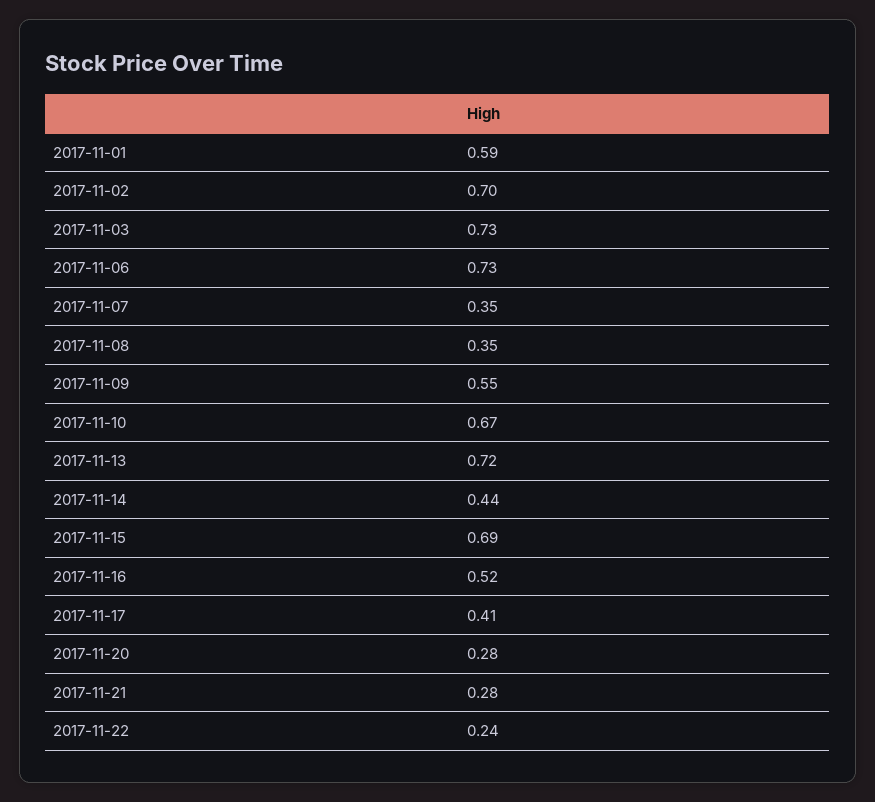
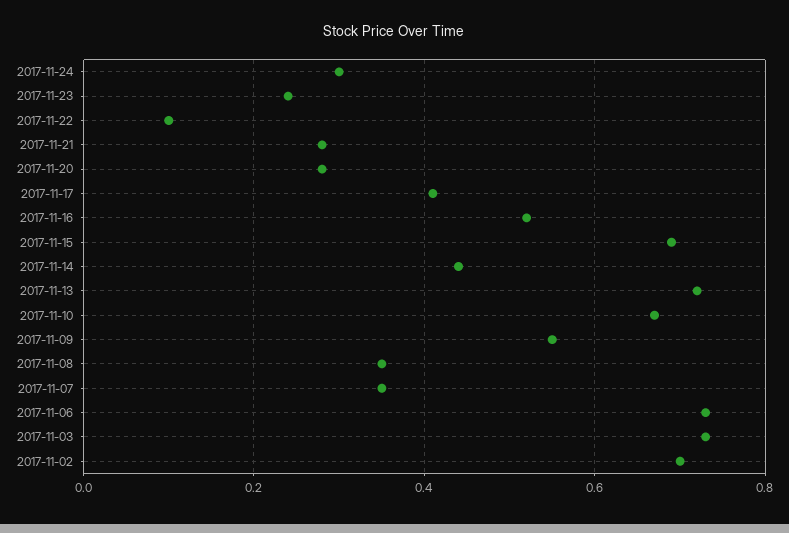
2017-11-01: 0.59 -> none
2017-11-22: 0.24 -> 0.1
2017-11-24: none -> 0.3
2017-11-23: none -> 0.25

